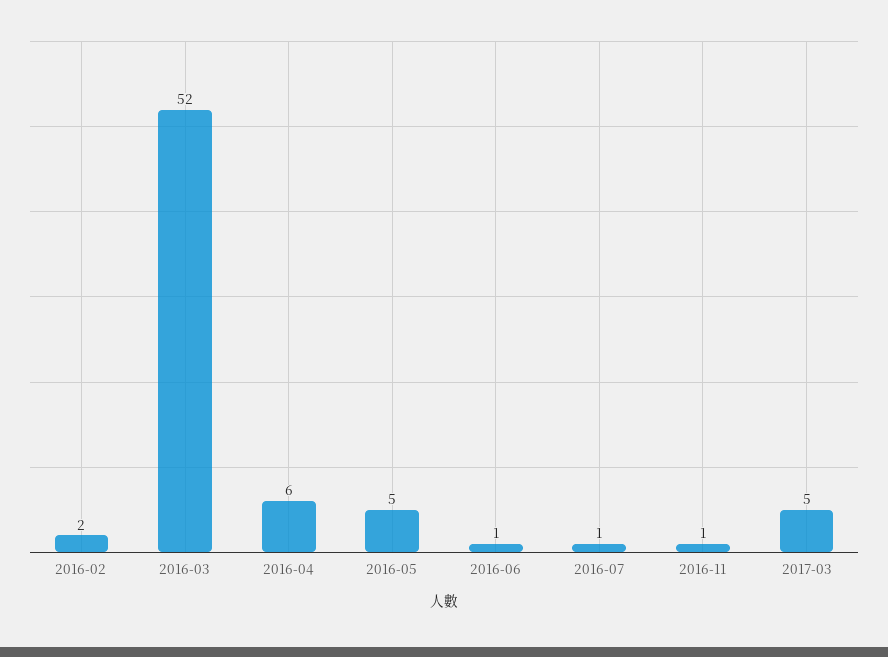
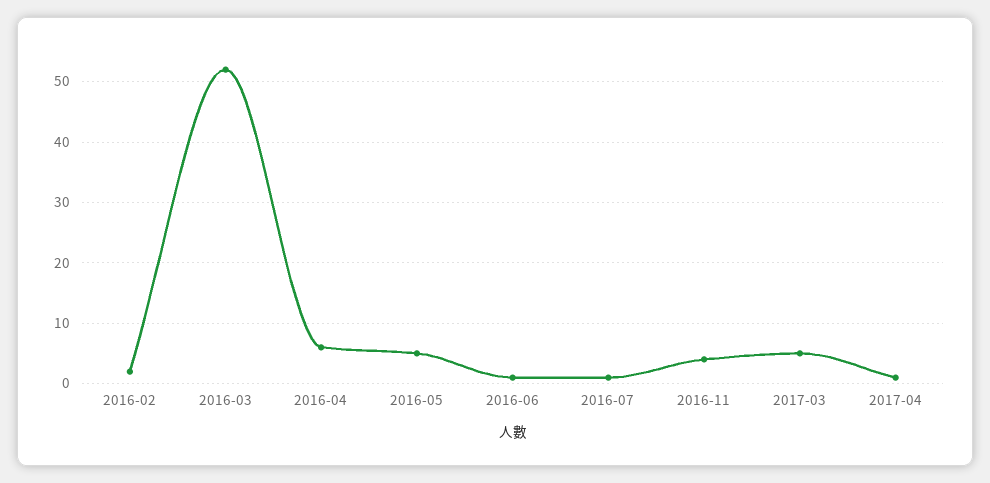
2016-11: 1 -> 4
2017-04: none -> 1

